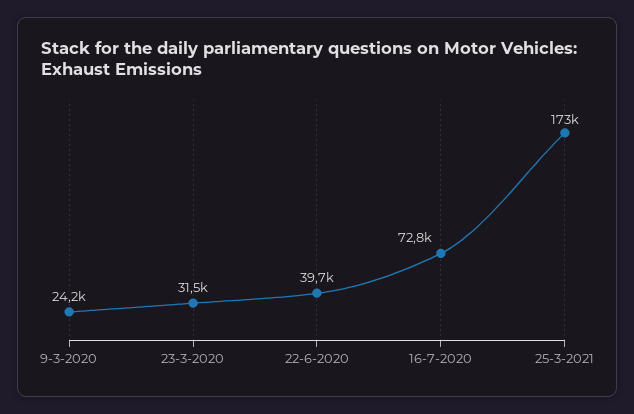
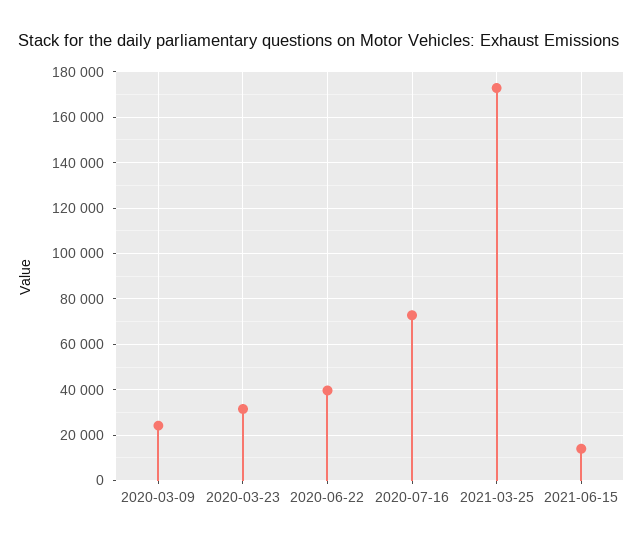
2021-06-15: none -> 15000

